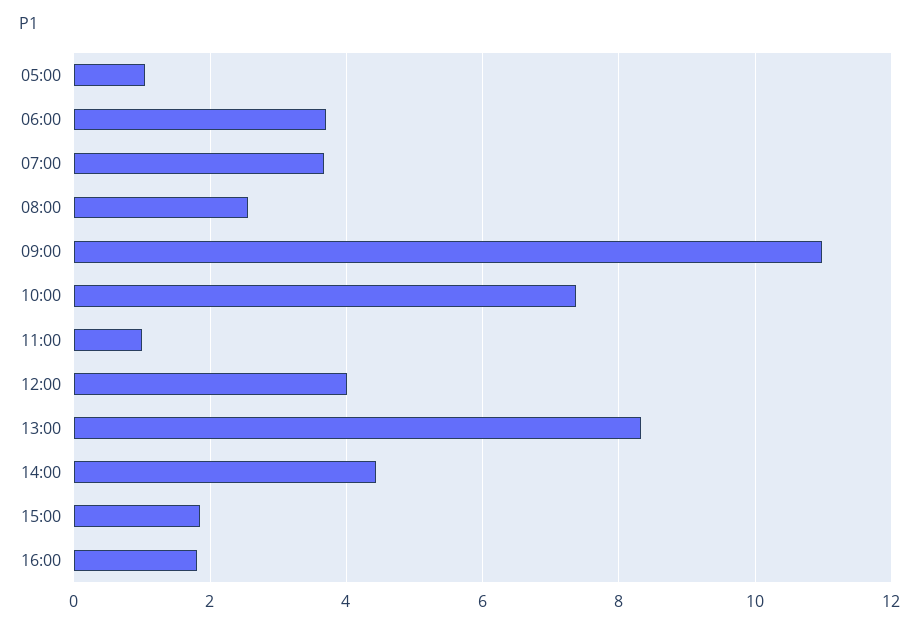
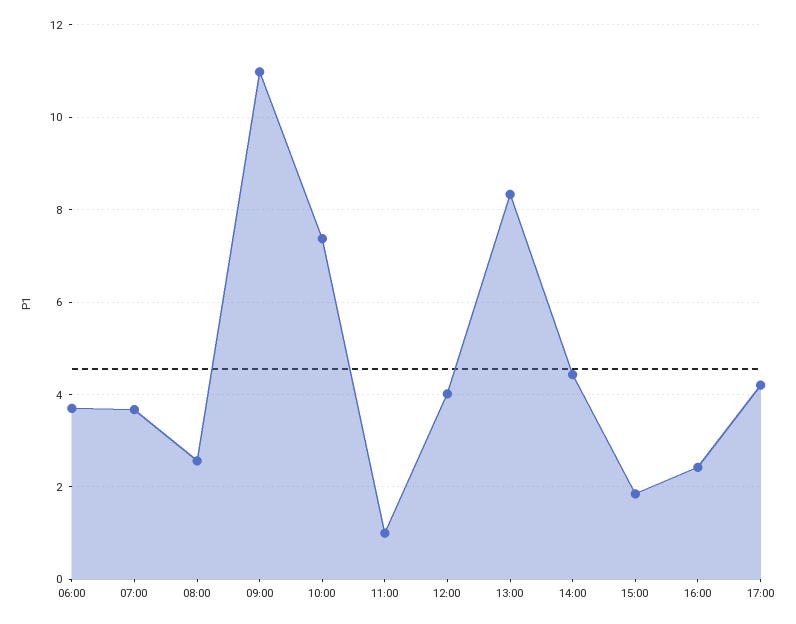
05:00: 1 -> none
16:00: 1.8 -> 2.4
17:00: none -> 4.2

